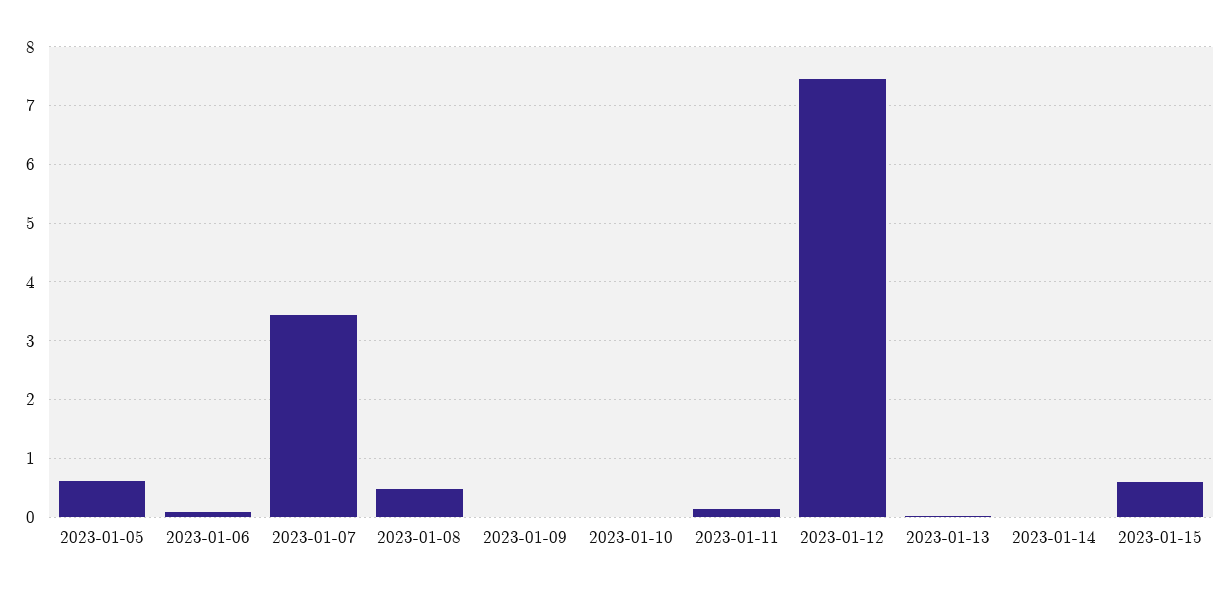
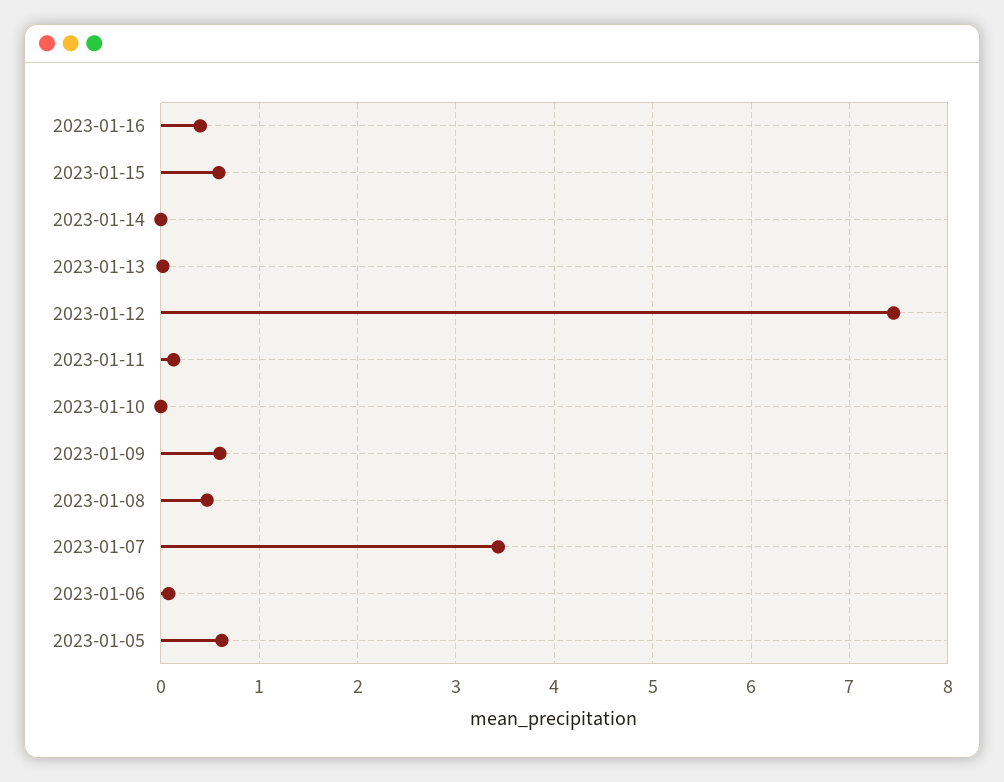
2023-01-09: 0 -> 0.6
2023-01-16: none -> 0.4

